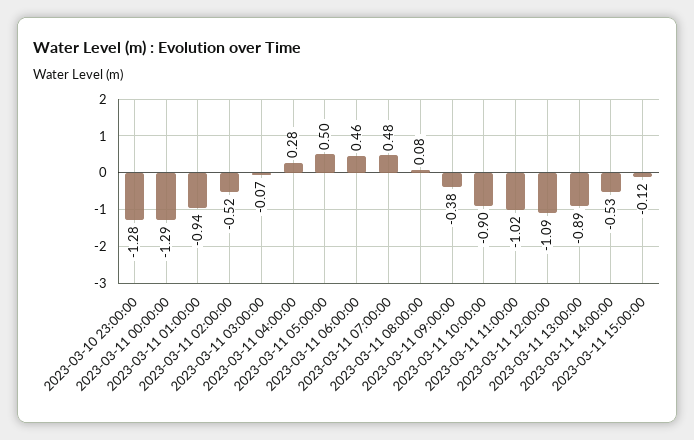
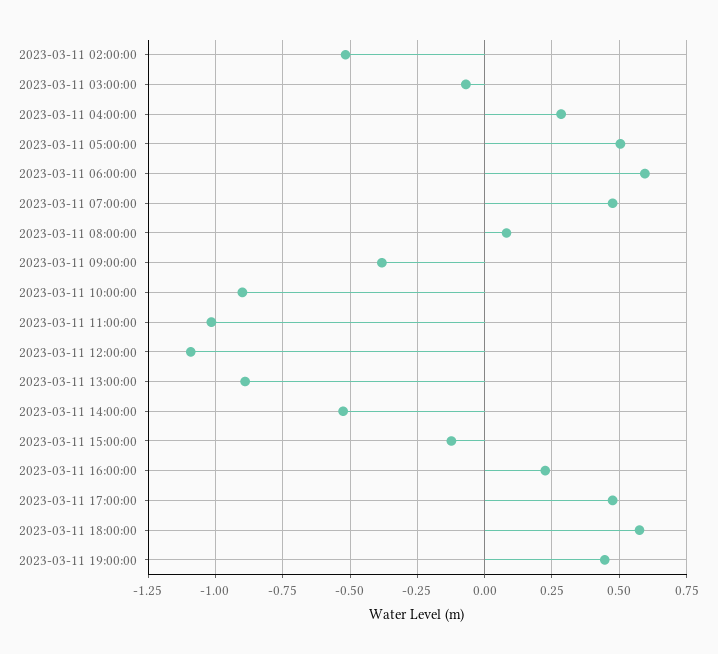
2023-03-10 23:00:00: -1.28 -> none
2023-03-11 00:00:00: -1.29 -> none
2023-03-11 01:00:00: -0.94 -> none
2023-03-11 06:00:00: 0.46 -> 0.6
2023-03-11 16:00:00: none -> 0.225
2023-03-11 17:00:00: none -> 0.475
2023-03-11 18:00:00: none -> 0.575
2023-03-11 19:00:00: none -> 0.45

